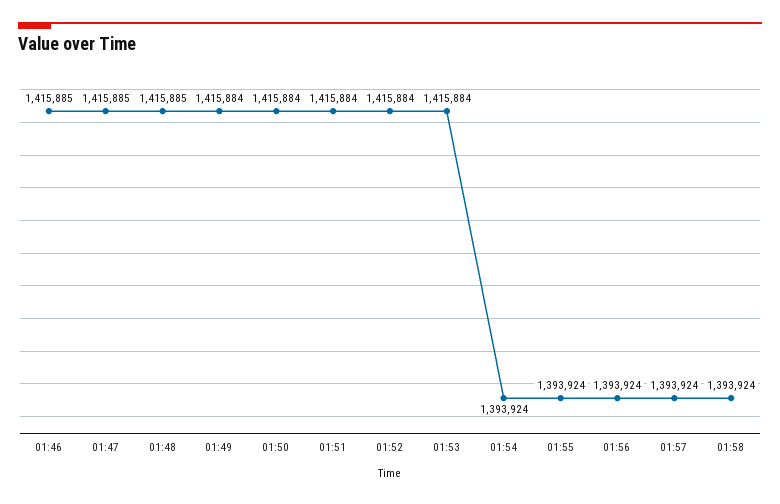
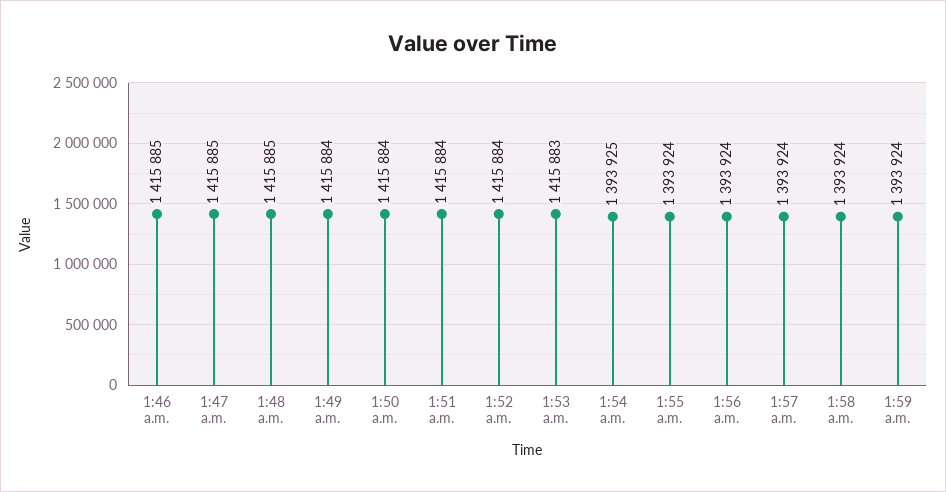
01:53: 1415884 -> 1415883
01:54: 1393924 -> 1393925
1:59 a.m.: none -> 1393924

